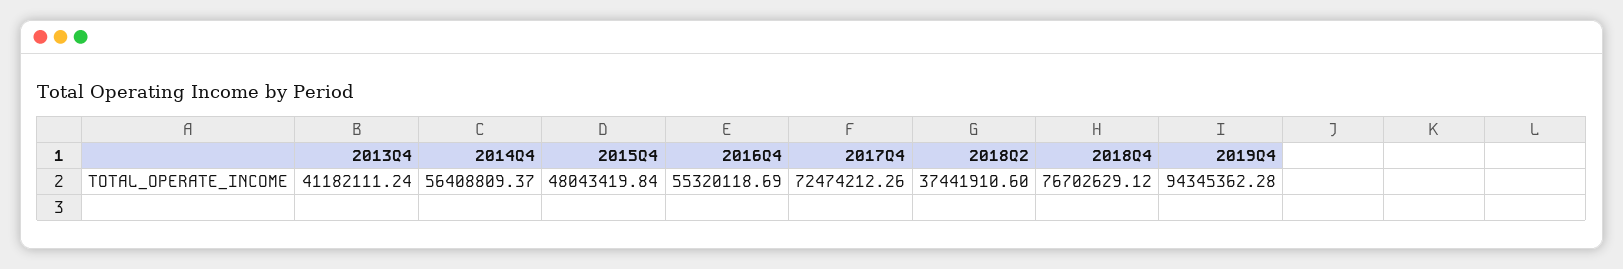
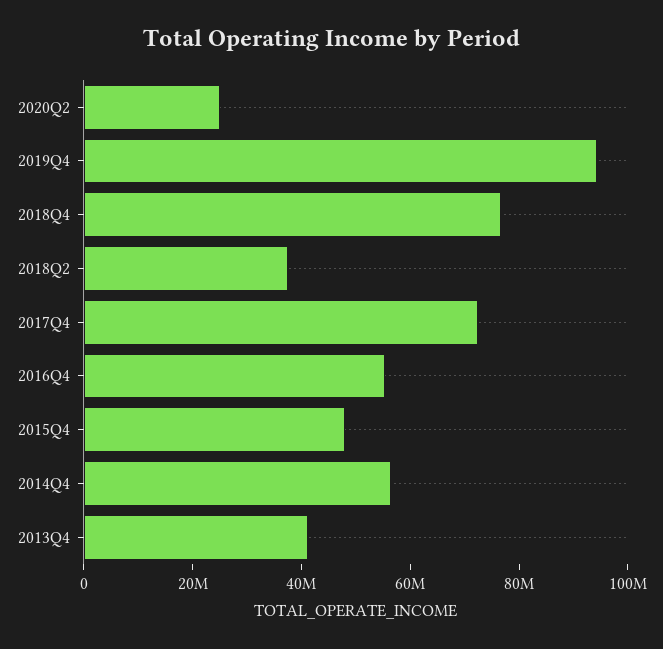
2020Q2: none -> 25000000

